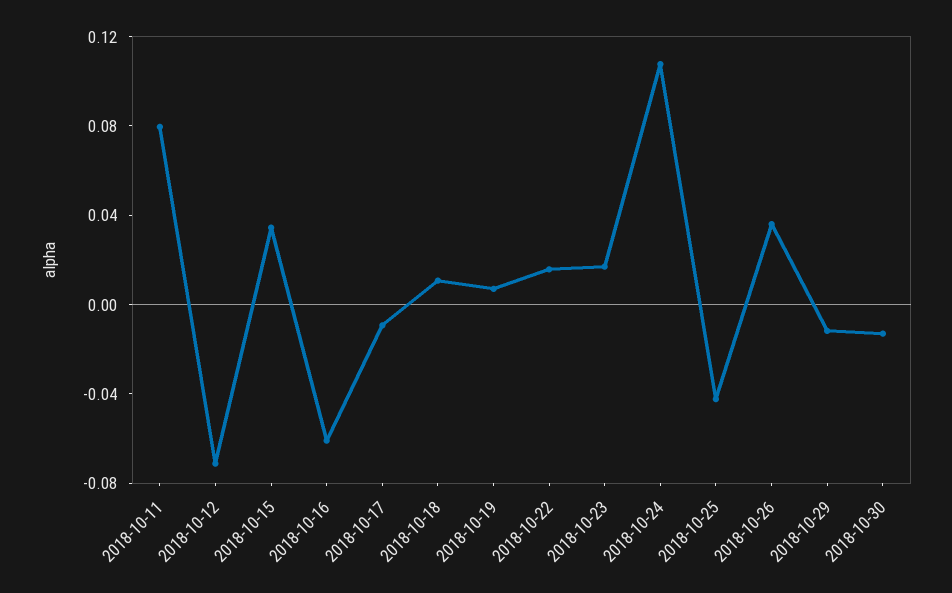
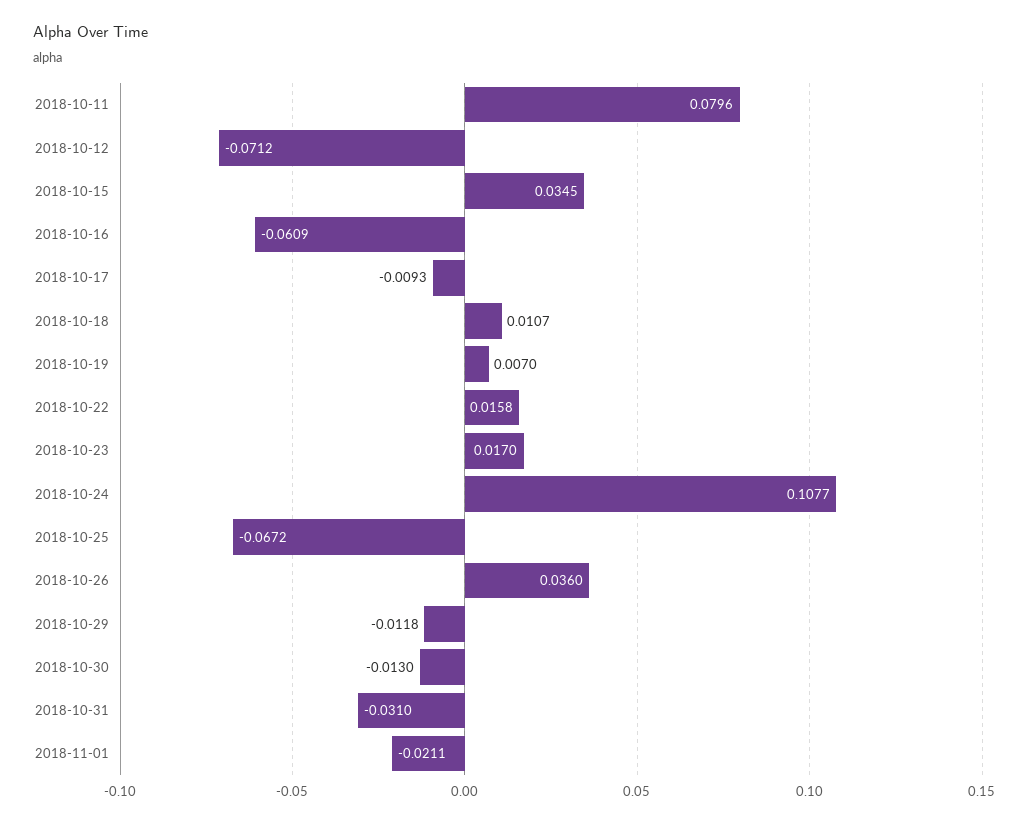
2018-10-25: -0.04 -> -0.0672
2018-10-31: none -> -0.031
2018-11-01: none -> -0.0211

